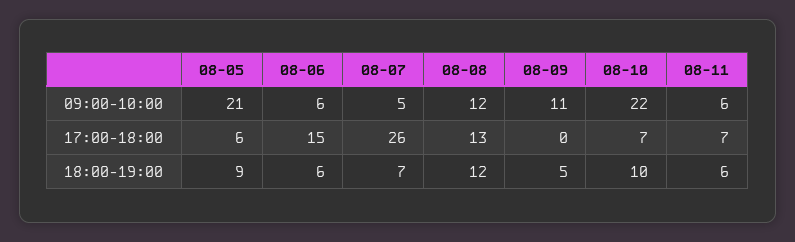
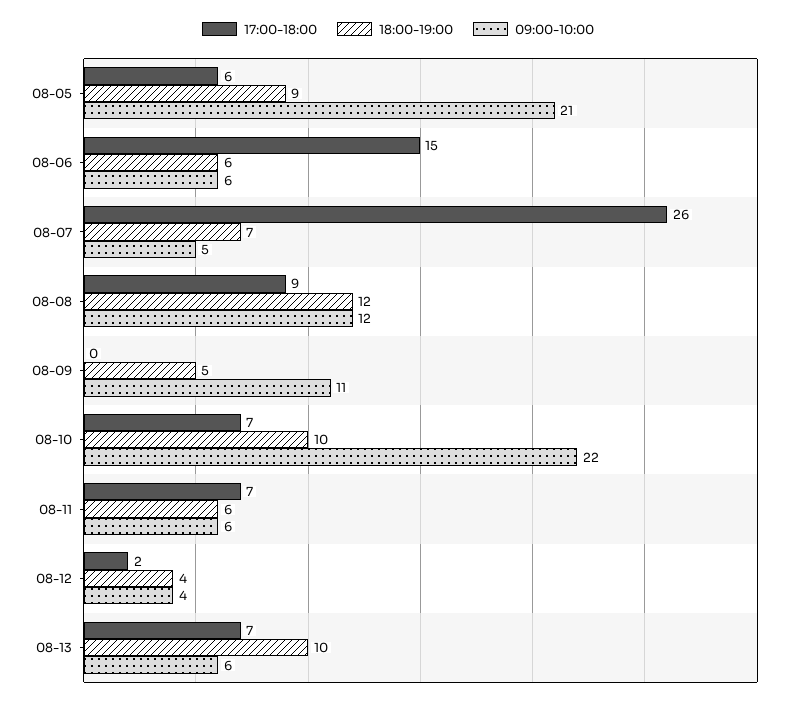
17:00-18:00, 08-08: 13 -> 9
17:00-18:00, 08-12: none -> 2
18:00-19:00, 08-12: none -> 4
09:00-10:00, 08-12: none -> 4
17:00-18:00, 08-13: none -> 7
18:00-19:00, 08-13: none -> 10
09:00-10:00, 08-13: none -> 6

